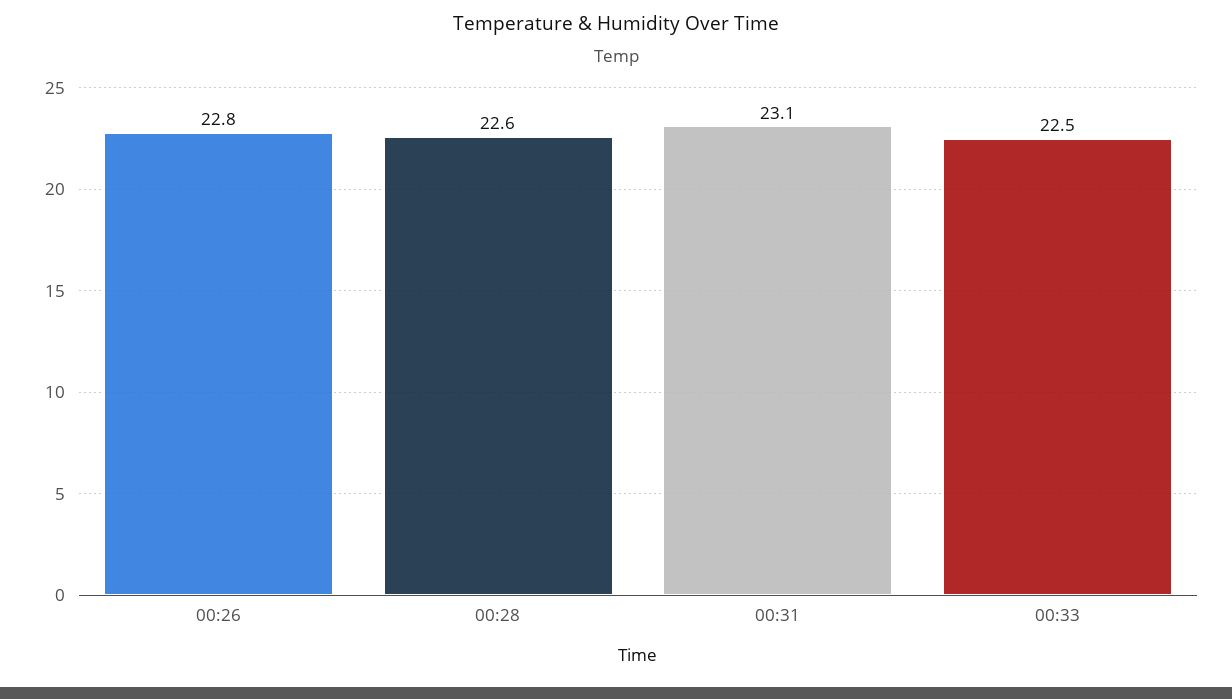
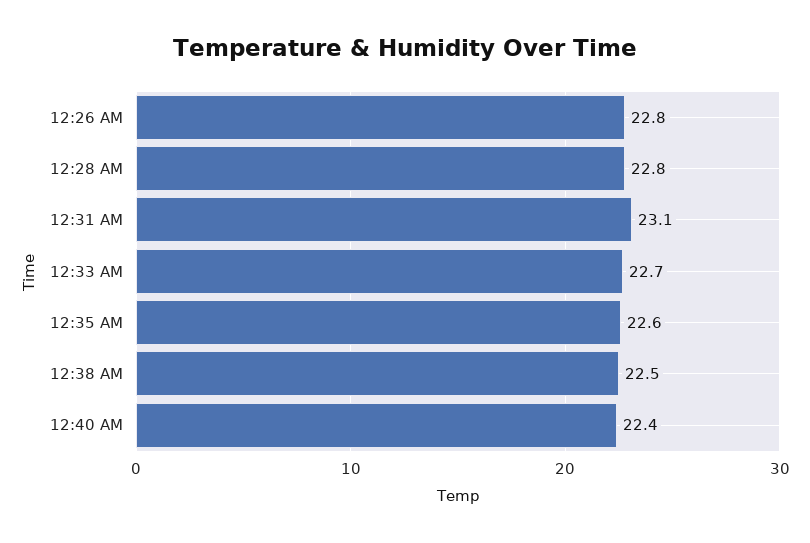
00:28: 22.6 -> 22.8
00:33: 22.5 -> 22.7
12:35 AM: none -> 22.6
12:38 AM: none -> 22.5
12:40 AM: none -> 22.4

